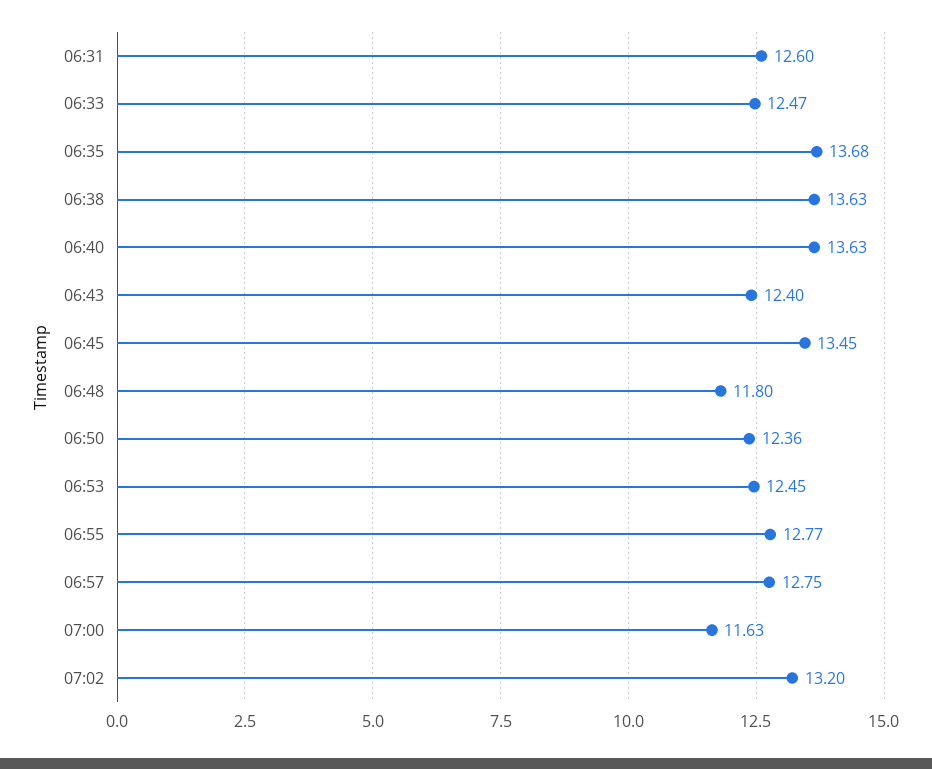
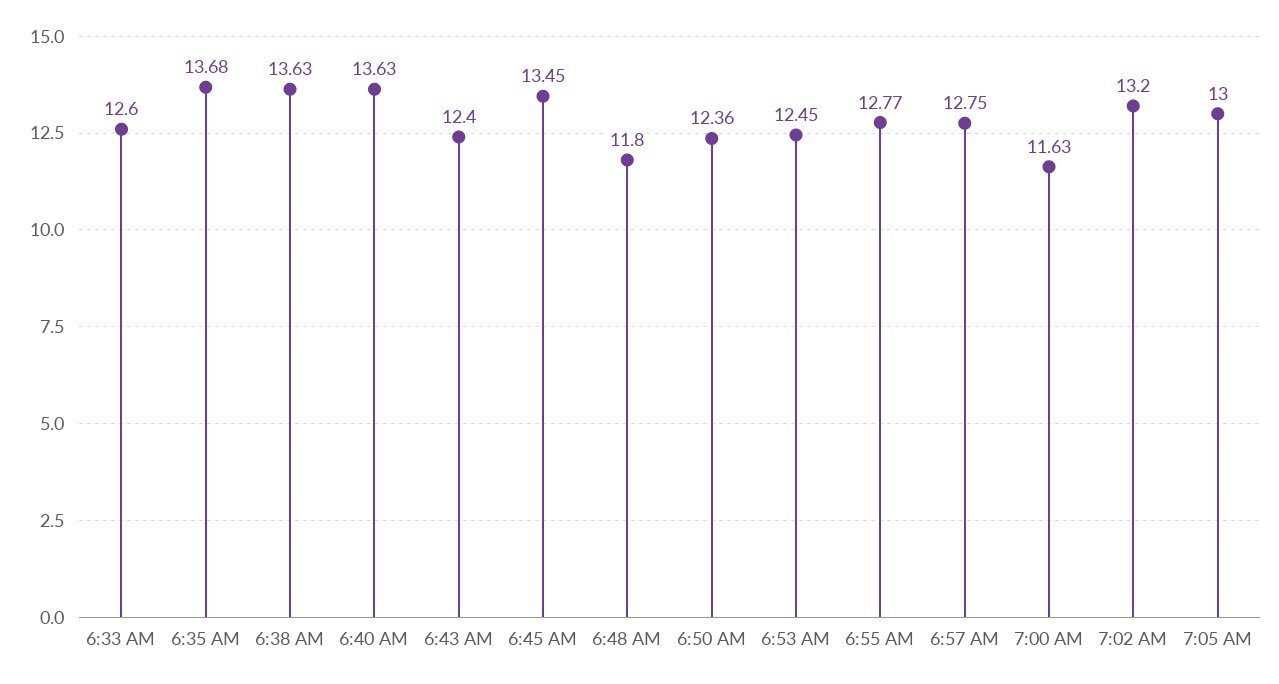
06:31: 12.6 -> none
06:33: 12.47 -> 12.6
7:05 AM: none -> 13

